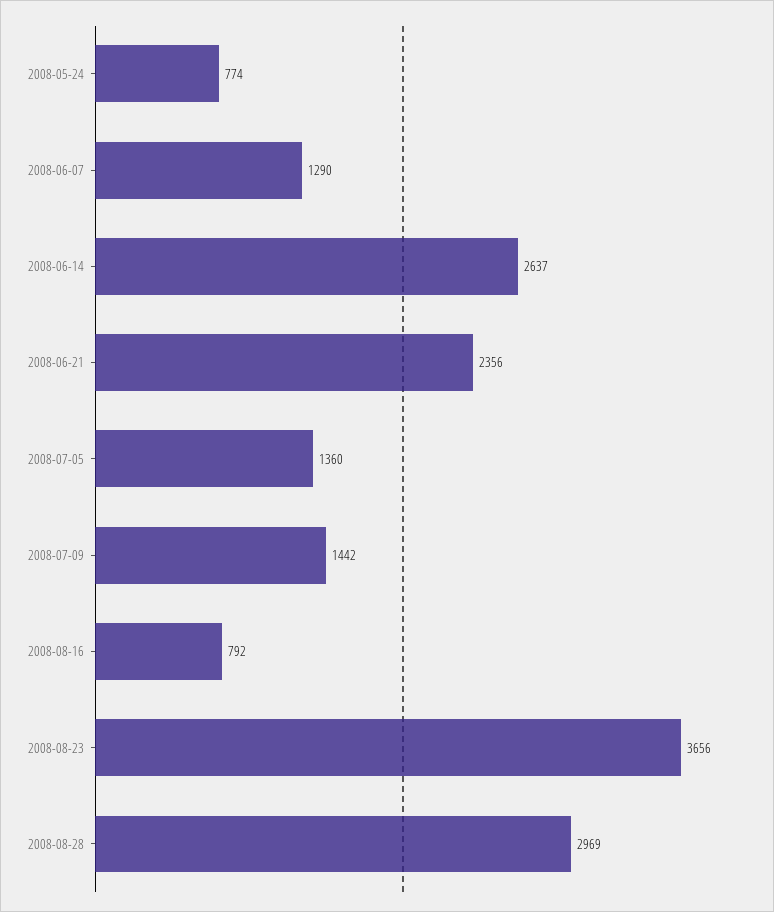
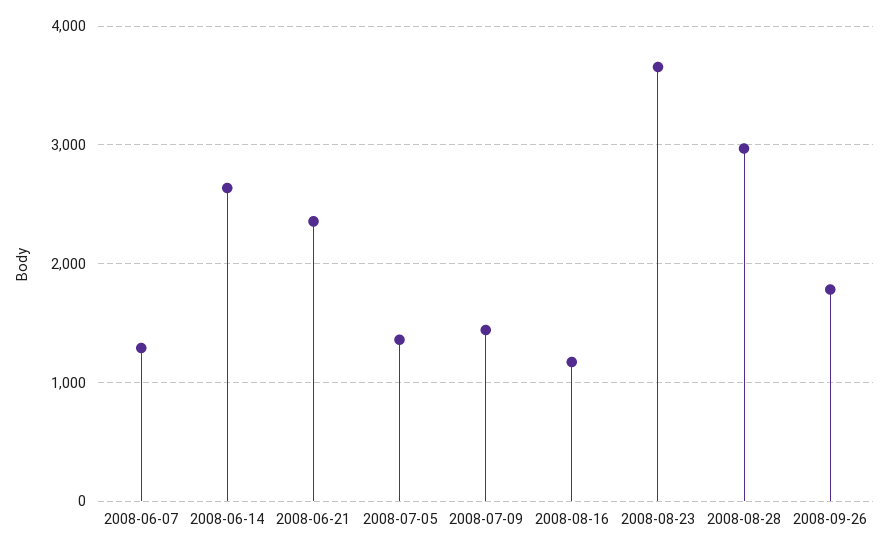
2008-05-24: 774 -> none
2008-08-16: 792 -> 1200
2008-09-26: none -> 1800

